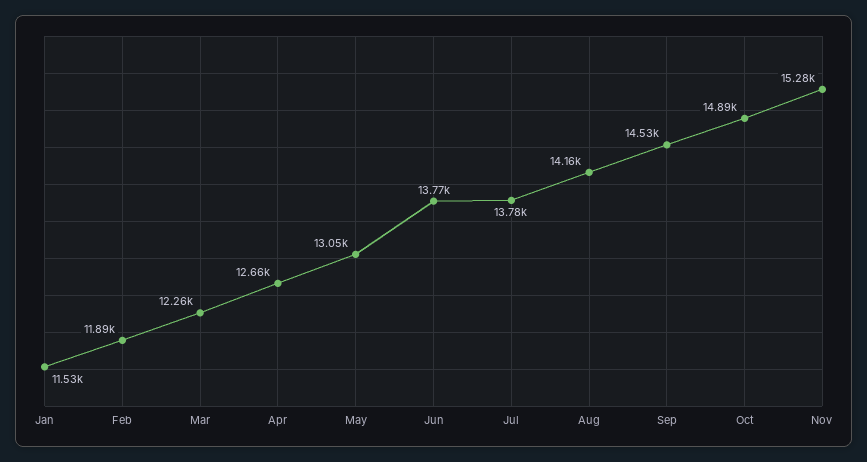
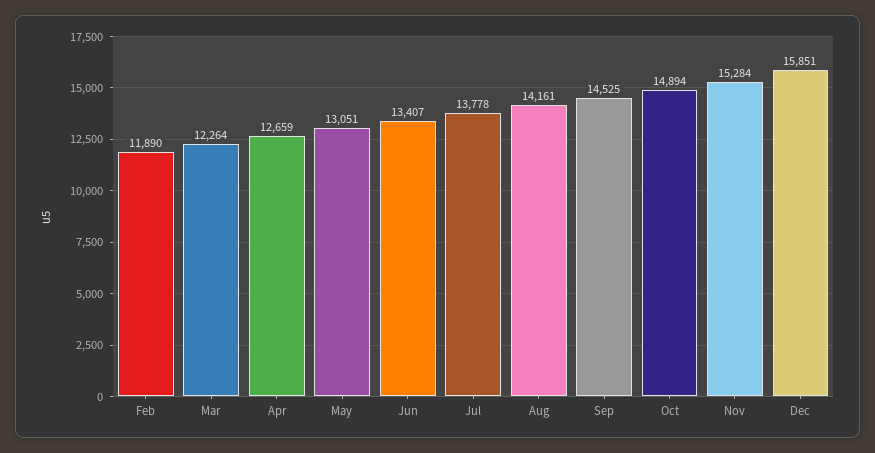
Jan: 11530 -> none
Jun: 13770 -> 13407
Dec: none -> 15851

